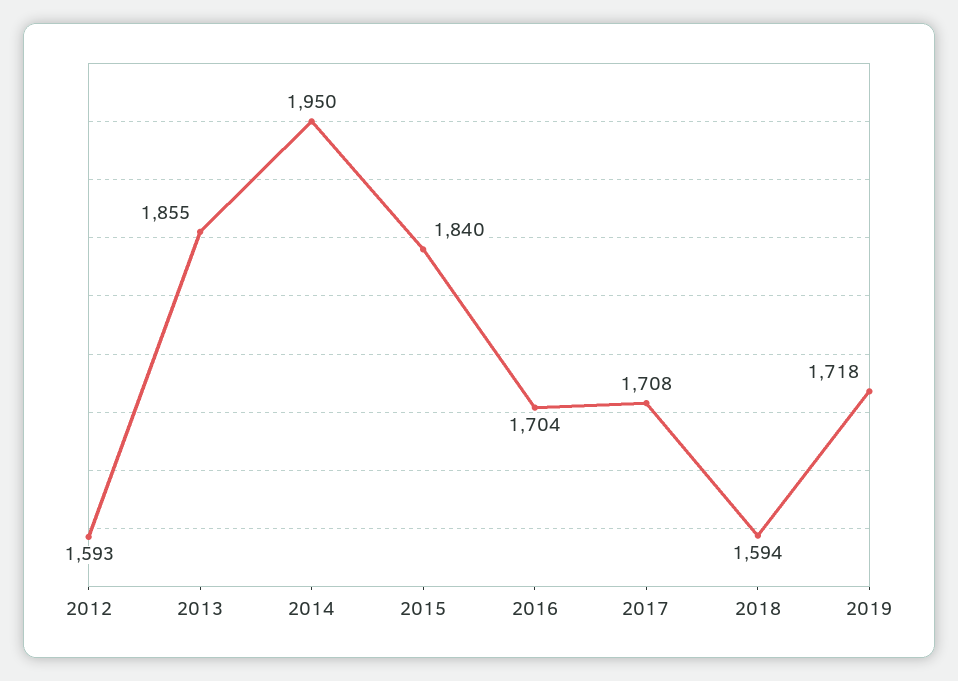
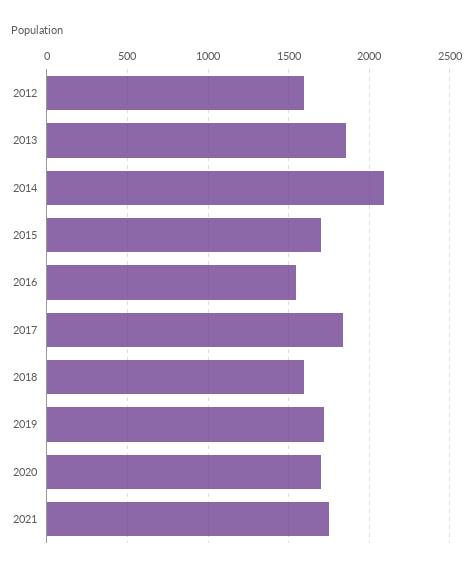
2014: 1950 -> 2100
2015: 1840 -> 1700
2016: 1704 -> 1550
2017: 1708 -> 1850
2020: none -> 1700
2021: none -> 1750

